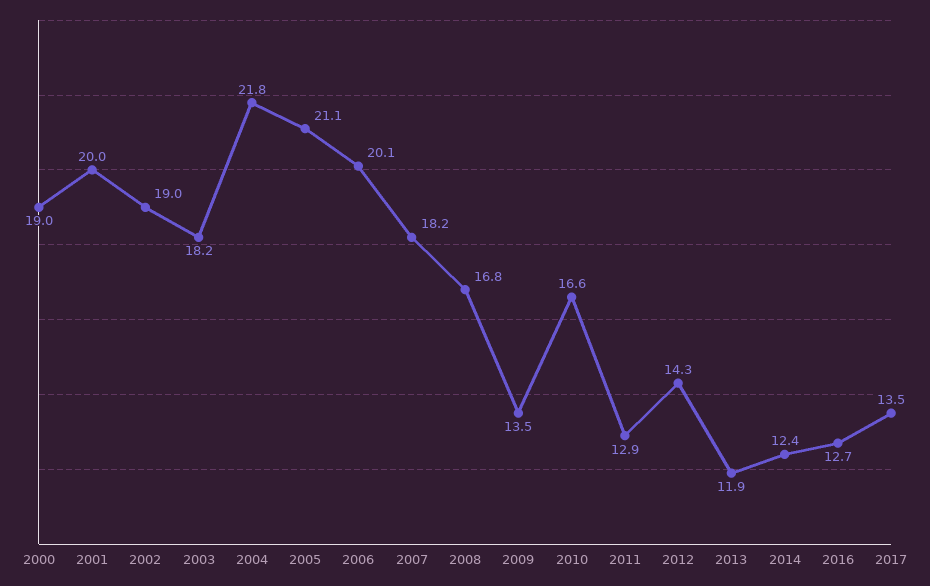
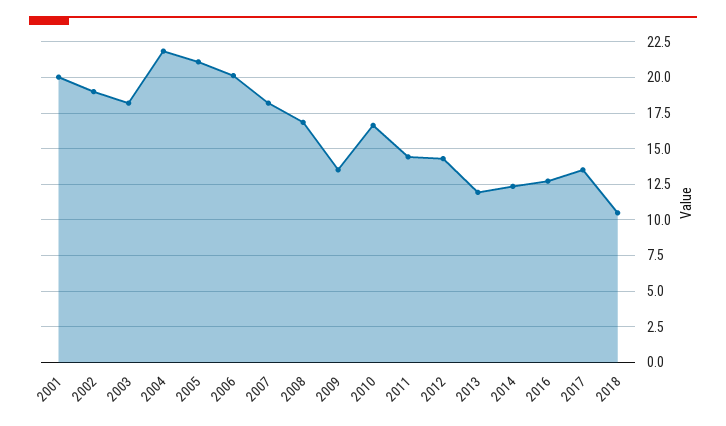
2000: 19 -> none
2011: 12.9 -> 14.5
2018: none -> 10.5

